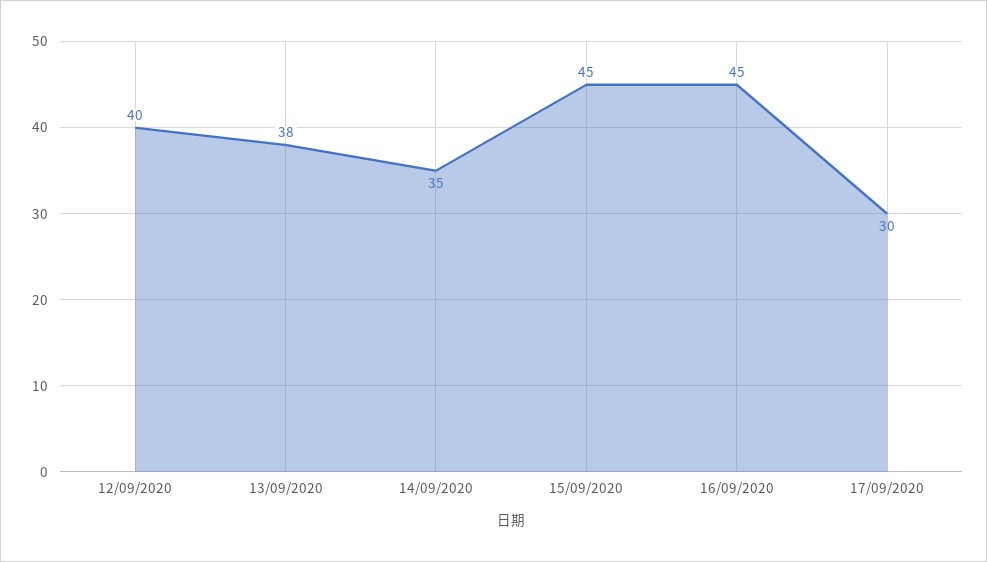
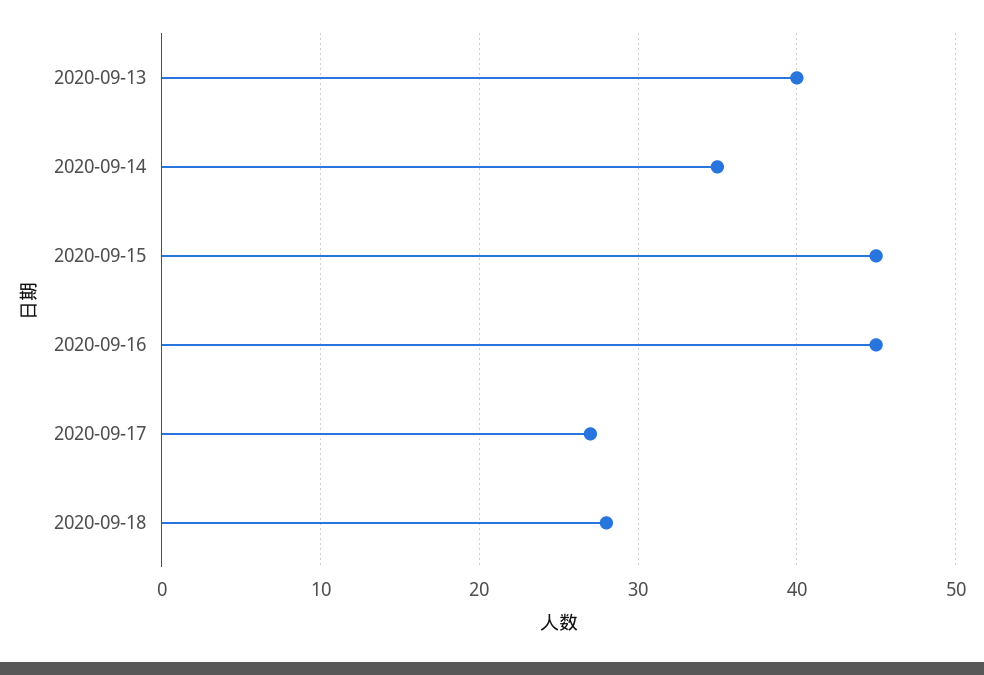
12/09/2020: 40 -> none
13/09/2020: 38 -> 40
17/09/2020: 30 -> 27
2020-09-18: none -> 28

